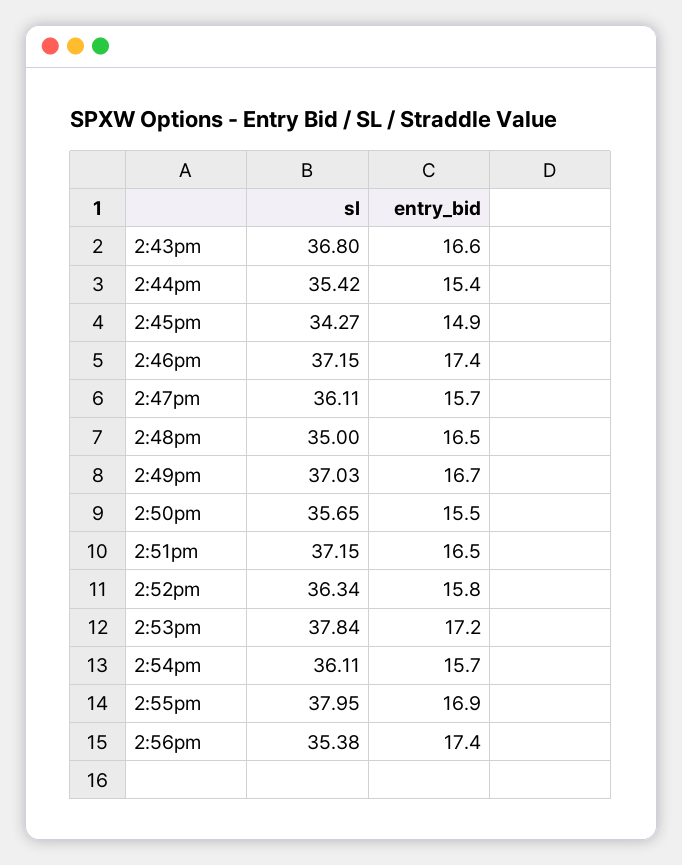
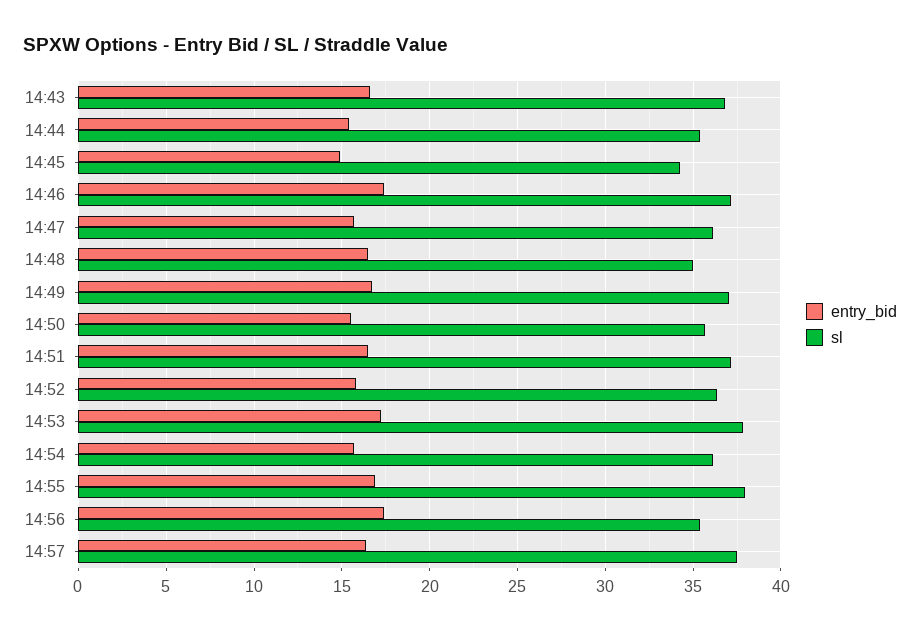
entry_bid, 14:57: none -> 16.5
sl, 14:57: none -> 37.5

